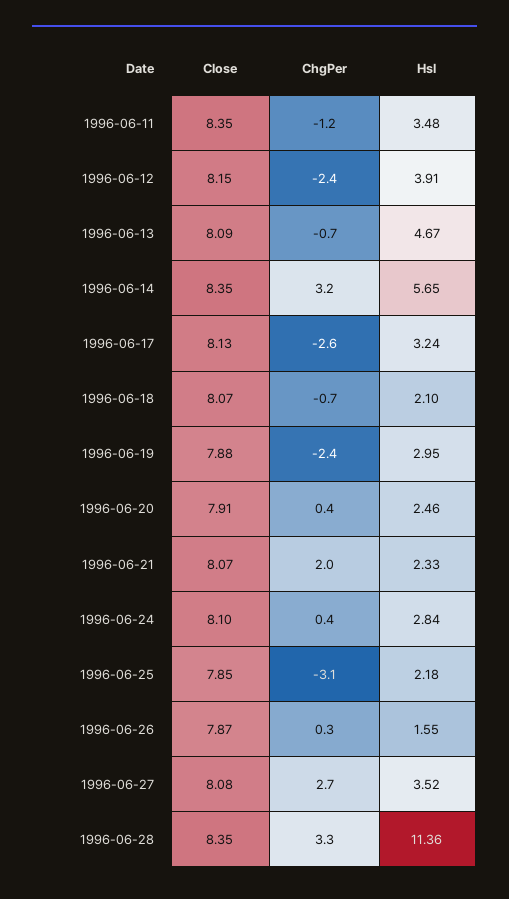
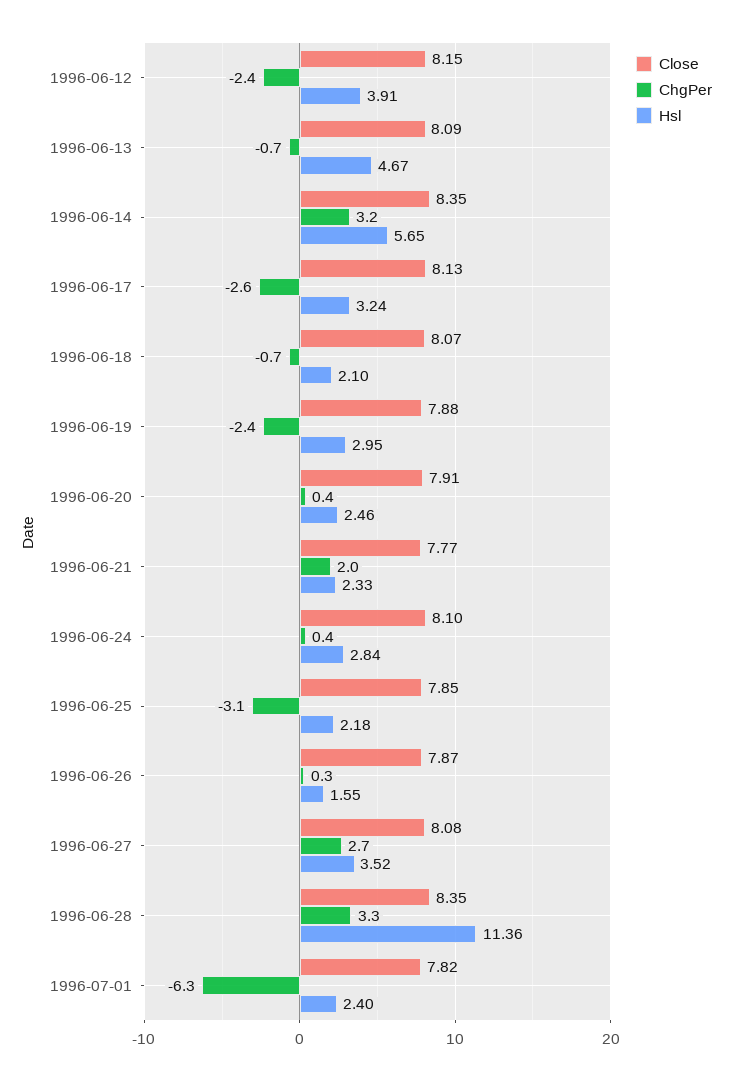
Close, 1996-06-11: 8.35 -> none
ChgPer, 1996-06-11: -1.2 -> none
Hsl, 1996-06-11: 3.48 -> none
Close, 1996-06-21: 8.07 -> 7.77
Close, 1996-07-01: none -> 7.82
ChgPer, 1996-07-01: none -> -6.3
Hsl, 1996-07-01: none -> 2.4

